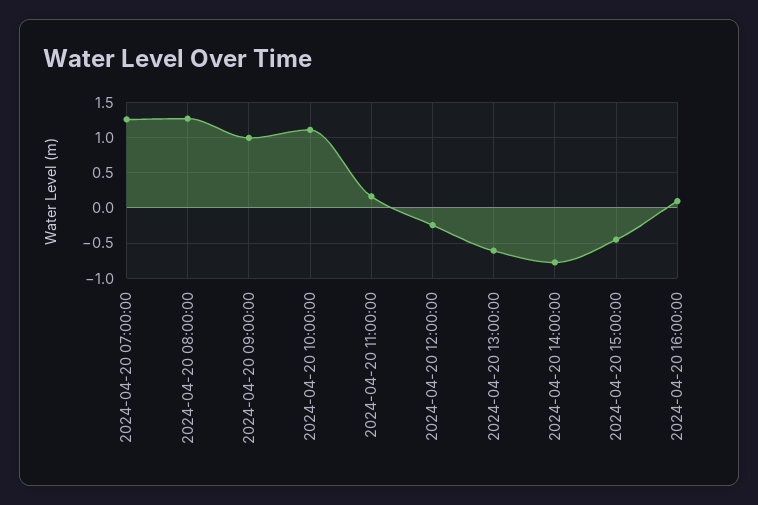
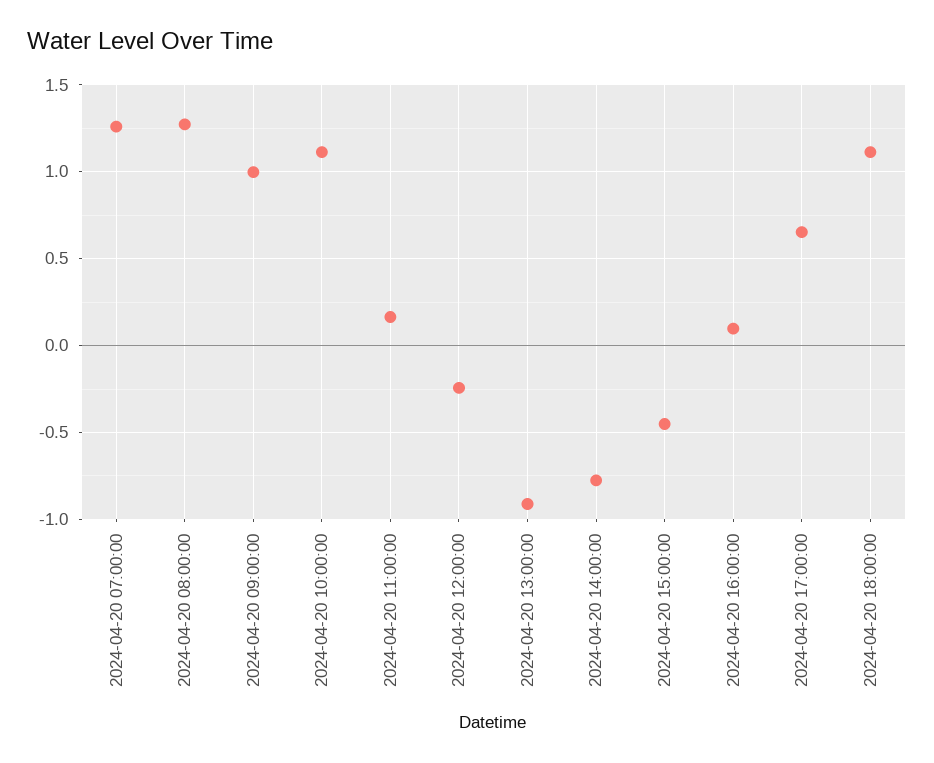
2024-04-20 13:00:00: -0.6 -> -0.9
2024-04-20 17:00:00: none -> 0.65
2024-04-20 18:00:00: none -> 1.1

